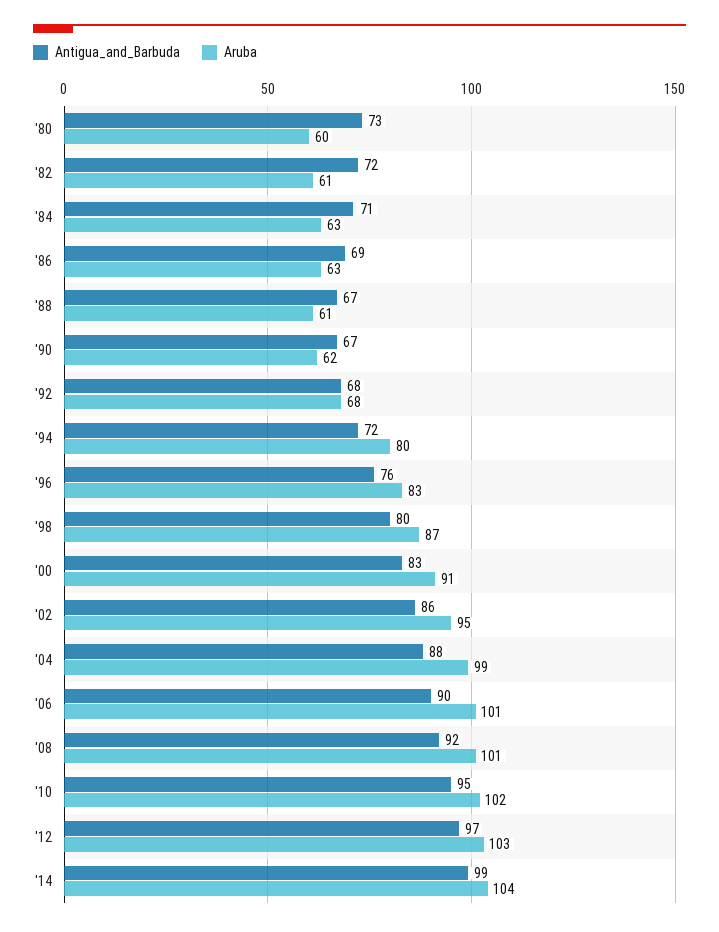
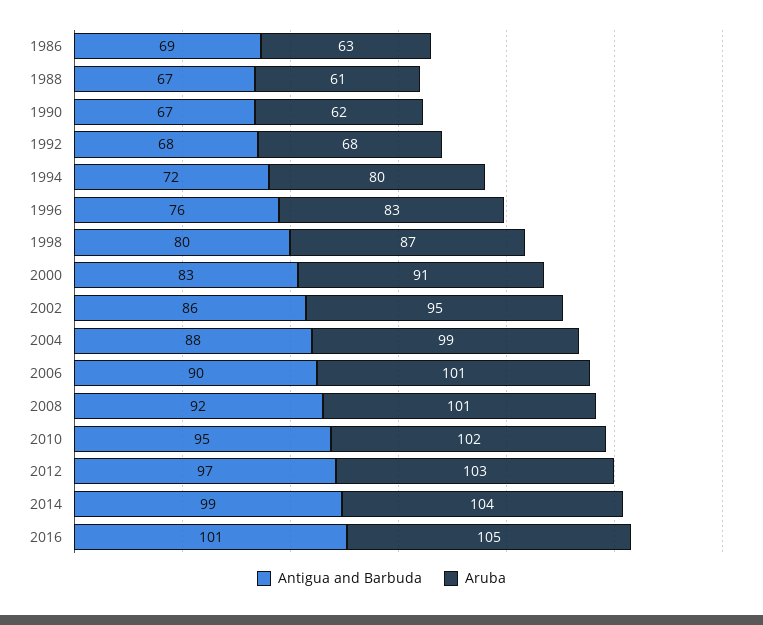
Antigua_and_Barbuda, '80: 73 -> none
Aruba, '80: 60 -> none
Antigua_and_Barbuda, '82: 72 -> none
Aruba, '82: 61 -> none
Antigua_and_Barbuda, '84: 71 -> none
Aruba, '84: 63 -> none
Antigua_and_Barbuda, 2016: none -> 101
Aruba, 2016: none -> 105

